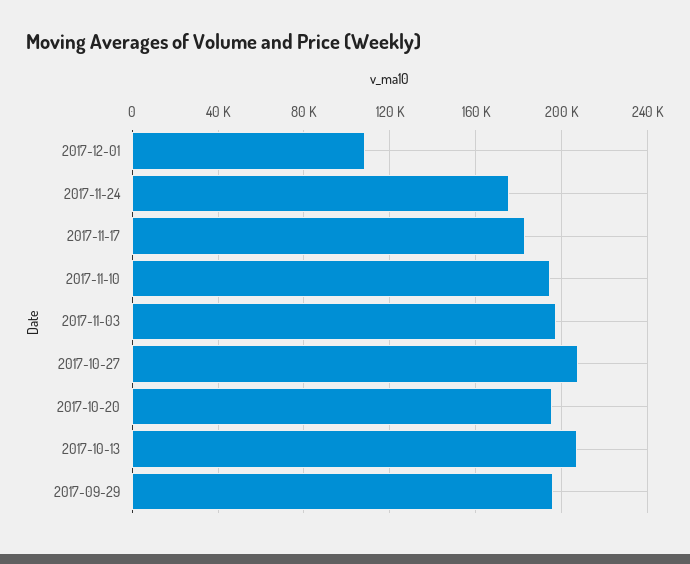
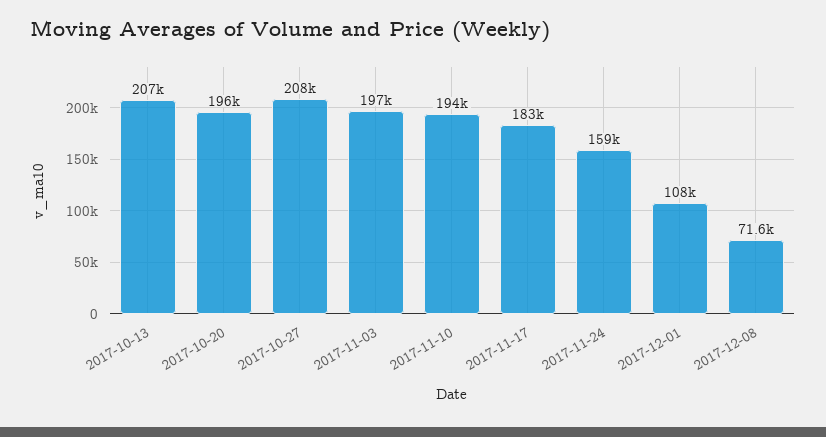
2017-11-24: 175000 -> 159000
2017-09-29: 195000 -> none
2017-12-08: none -> 71600

